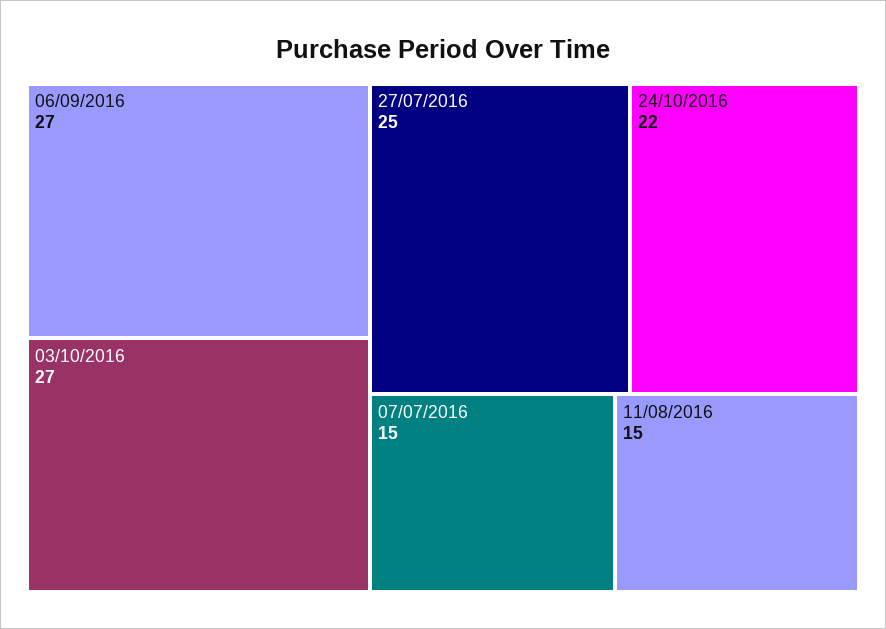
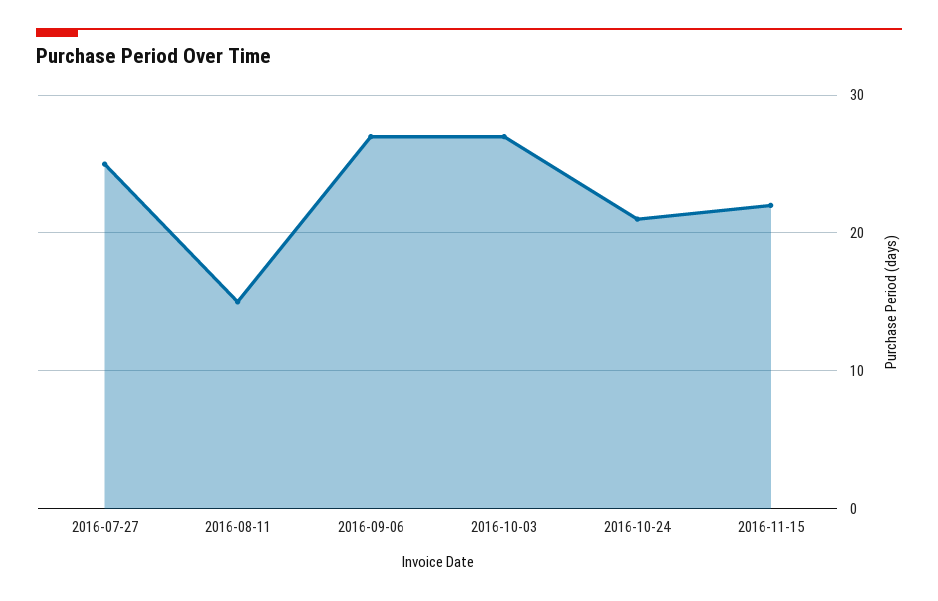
24/10/2016: 22 -> 21
07/07/2016: 15 -> none
2016-11-15: none -> 22

